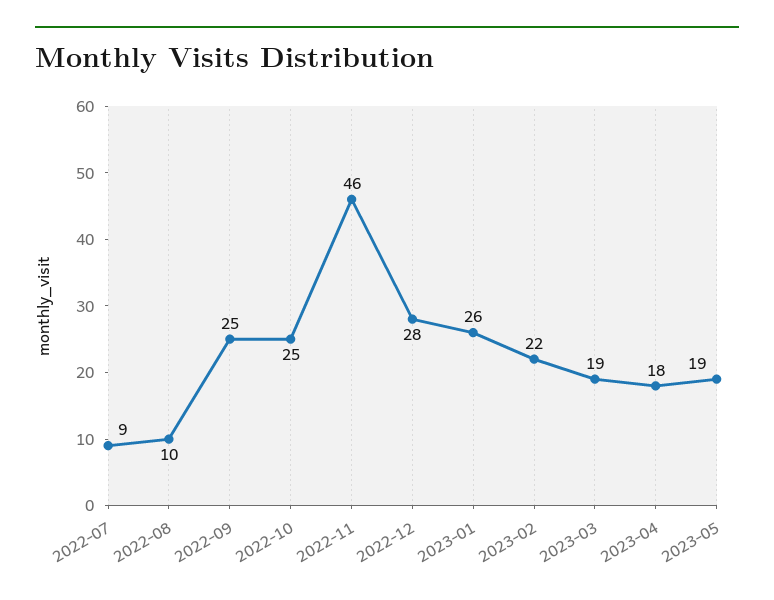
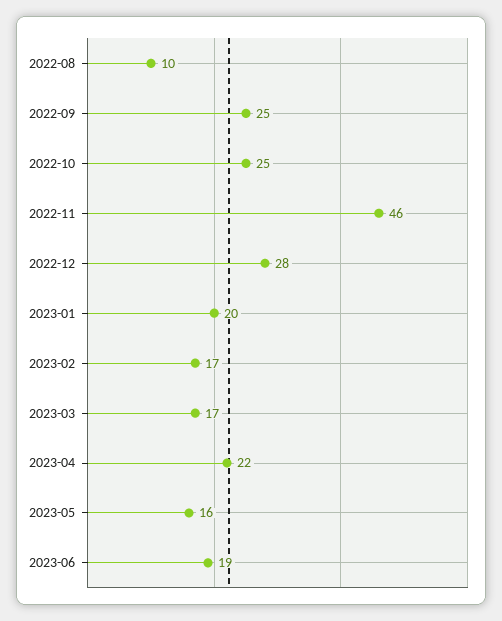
2022-07: 9 -> none
2023-01: 26 -> 20
2023-02: 22 -> 17
2023-03: 19 -> 17
2023-04: 18 -> 22
2023-05: 19 -> 16
2023-06: none -> 19

